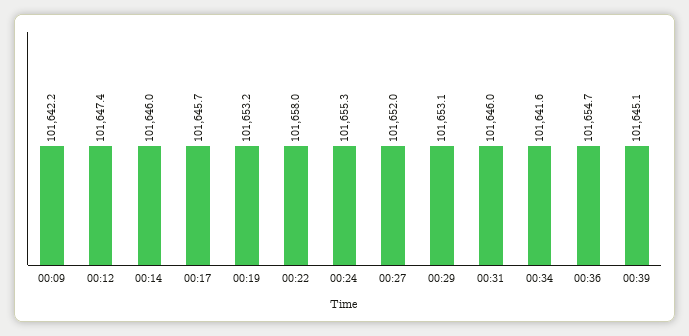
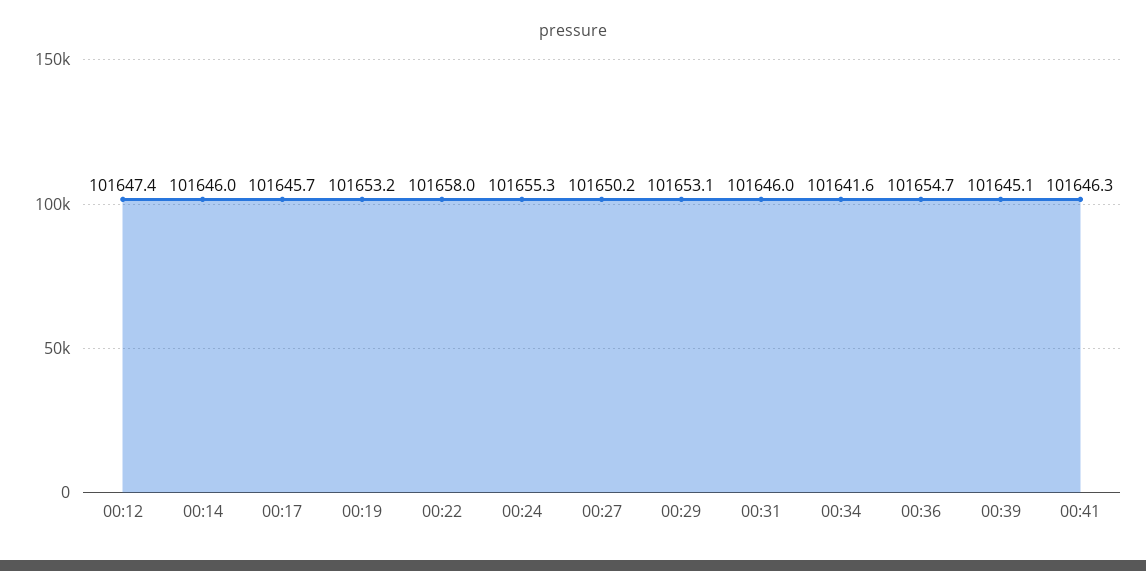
00:09: 101642.2 -> none
00:27: 101652 -> 101650.2
00:41: none -> 101646.3

